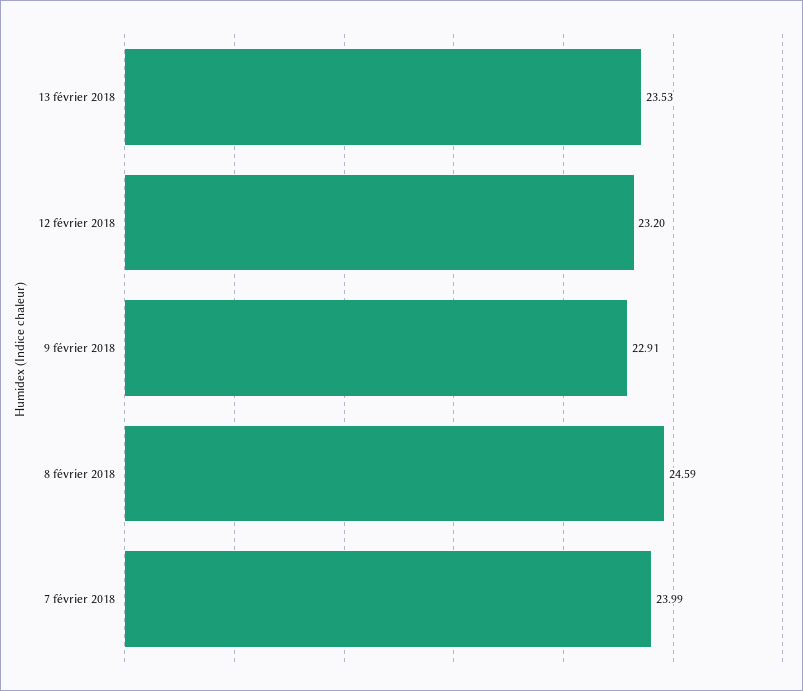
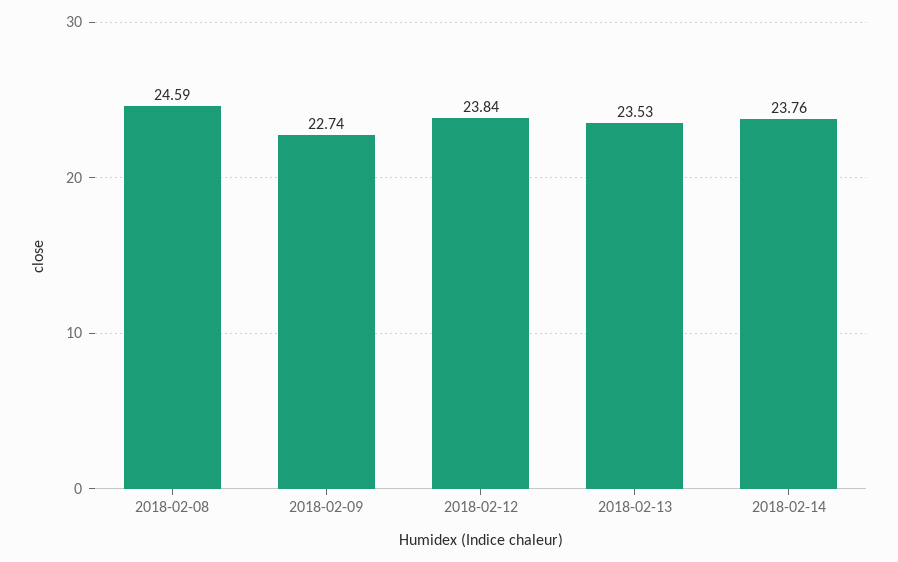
12 février 2018: 23.2 -> 23.84
9 février 2018: 22.91 -> 22.74
7 février 2018: 23.99 -> none
2018-02-14: none -> 23.76

